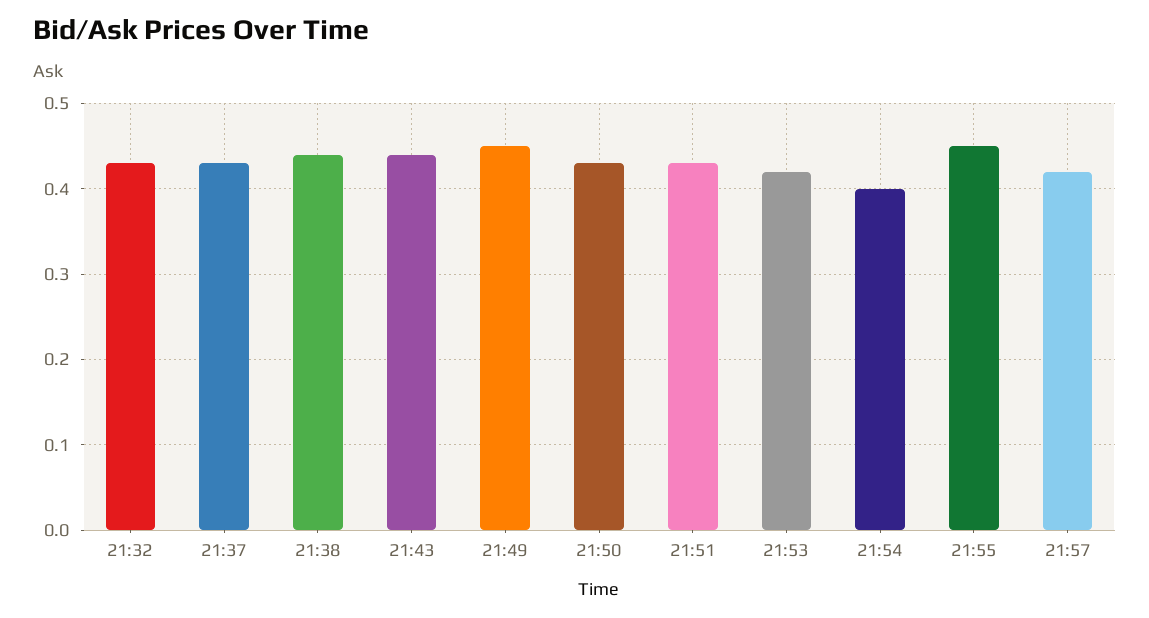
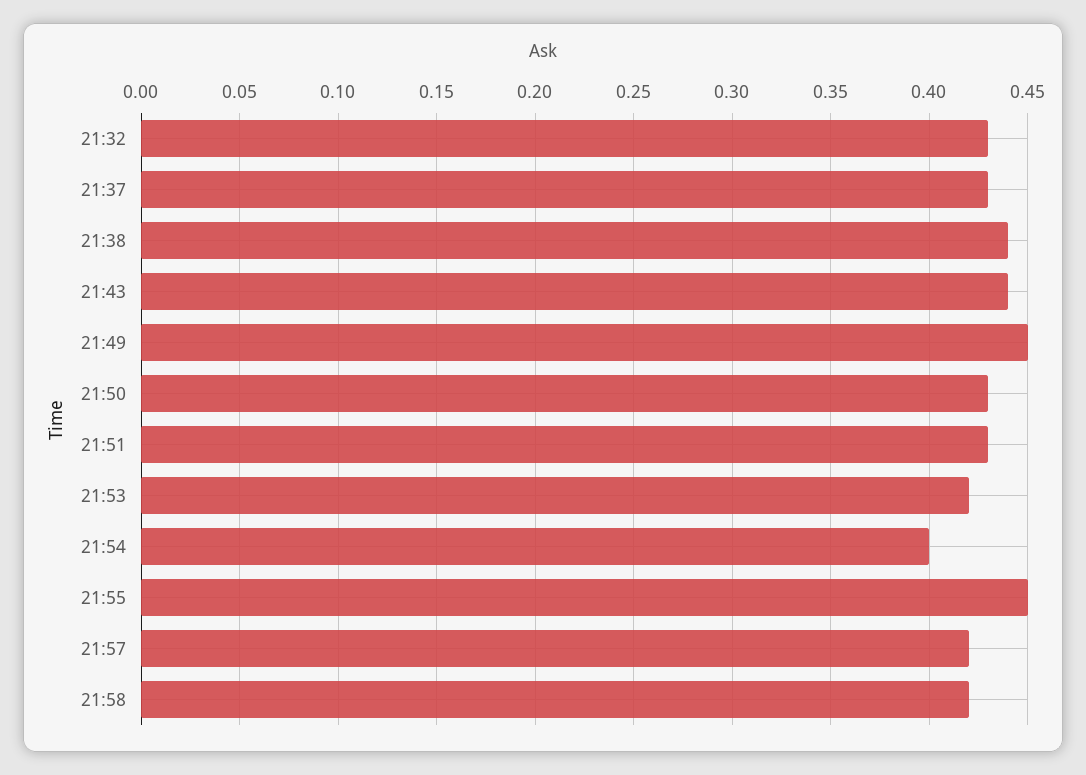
21:58: none -> 0.42

